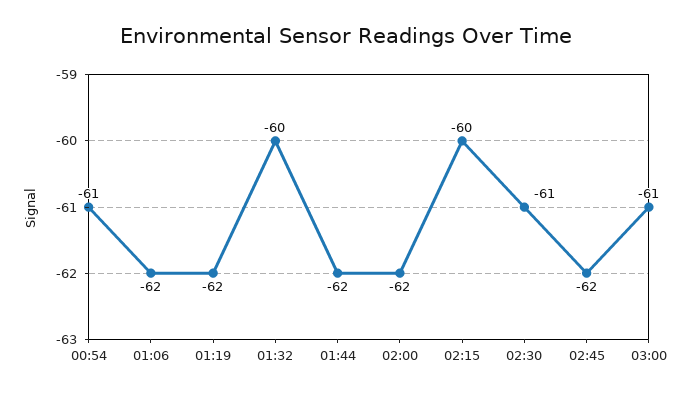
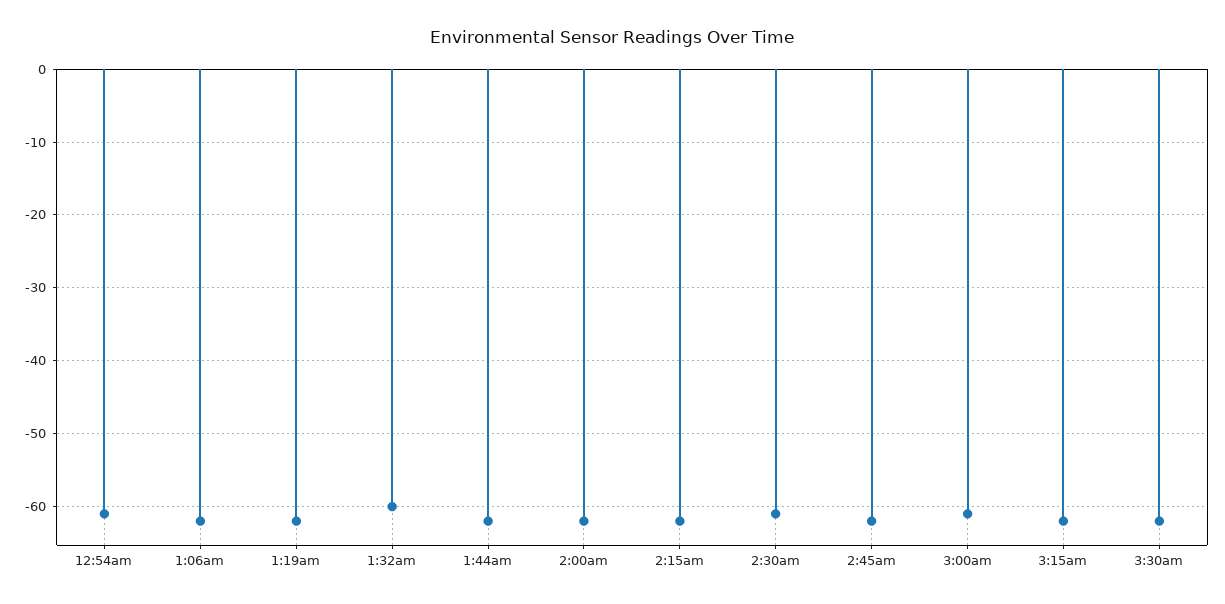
02:15: -60 -> -62
3:15am: none -> -62
3:30am: none -> -62

